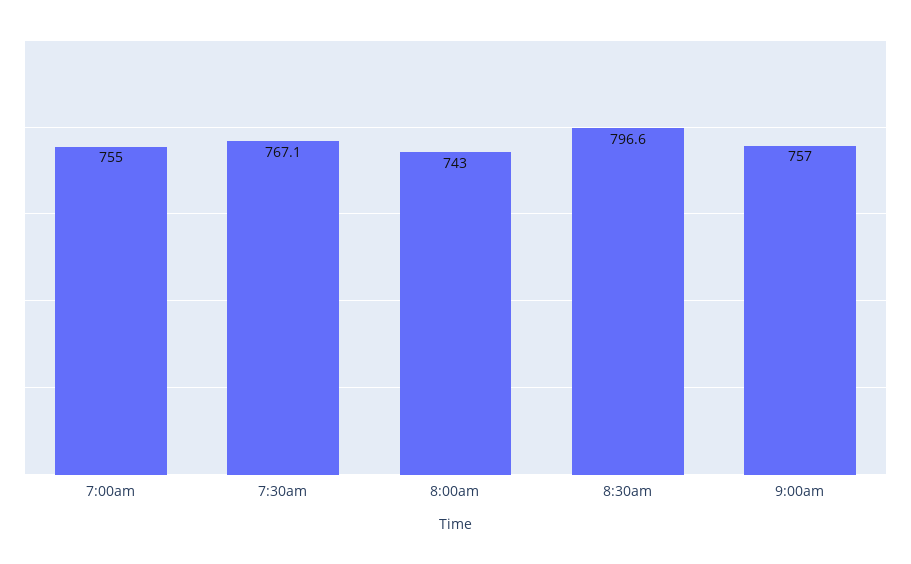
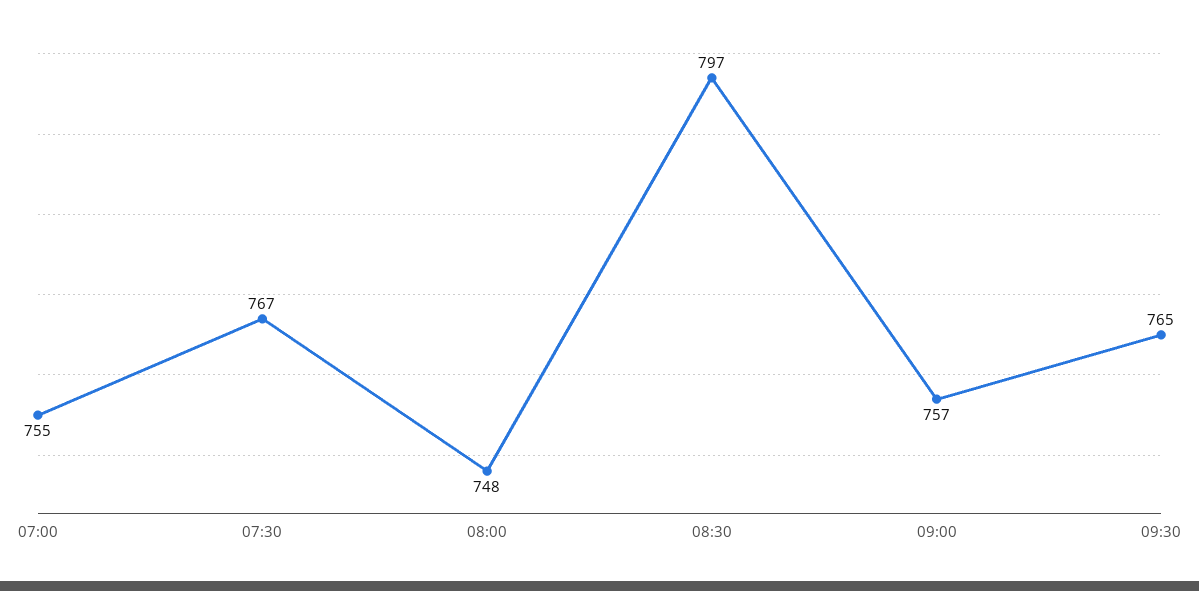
8:00am: 743 -> 748
09:30: none -> 765

